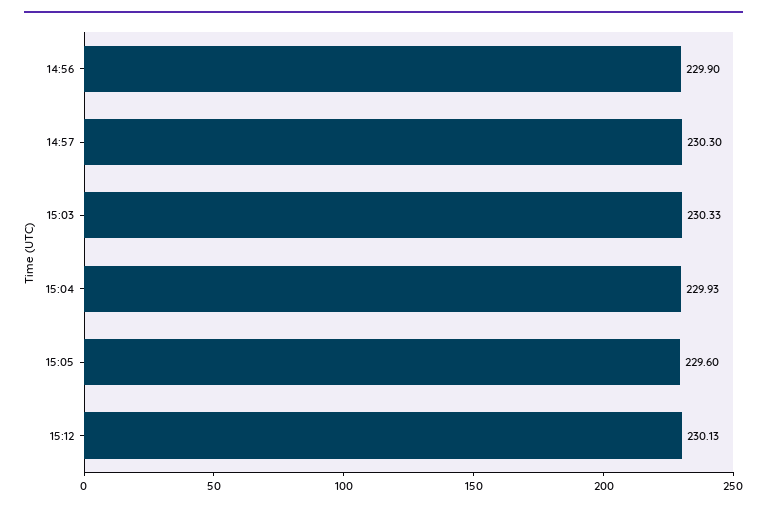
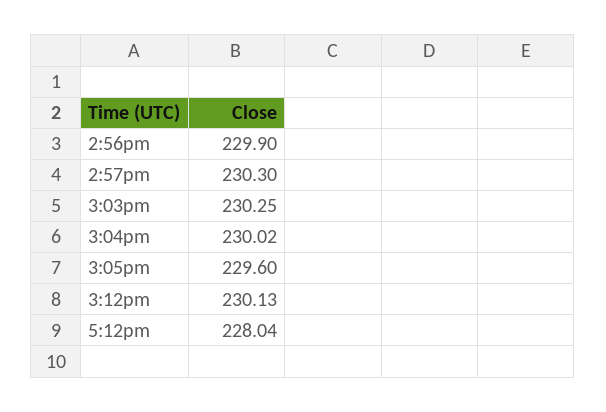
15:03: 230.33 -> 230.25
15:04: 229.93 -> 230.02
5:12pm: none -> 228.04

